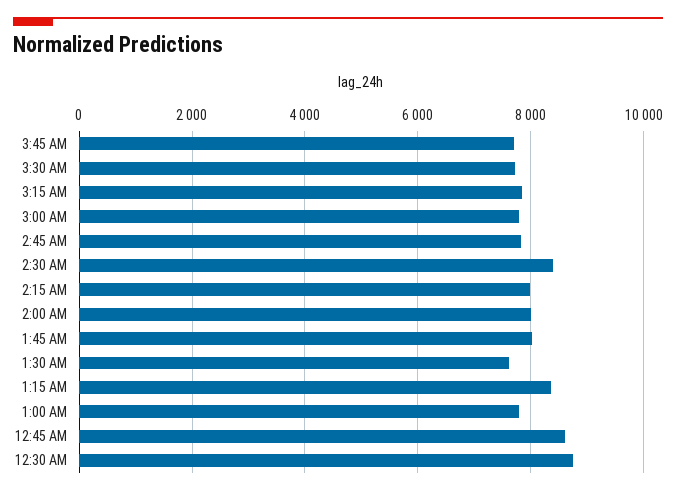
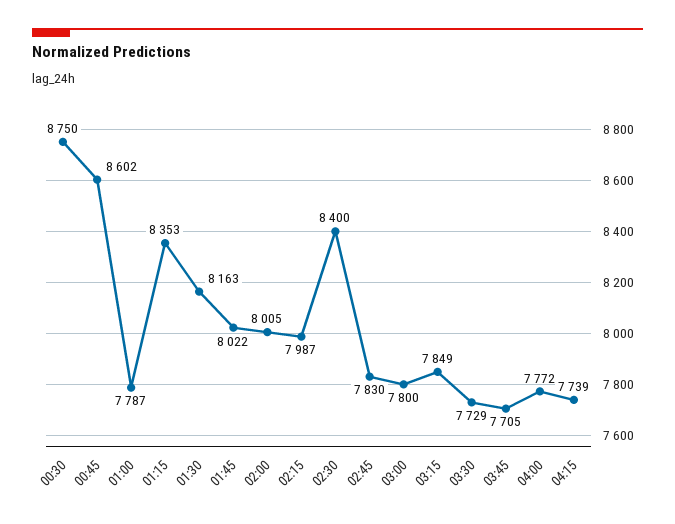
1:30 AM: 7600 -> 8163
04:00: none -> 7772
04:15: none -> 7739

